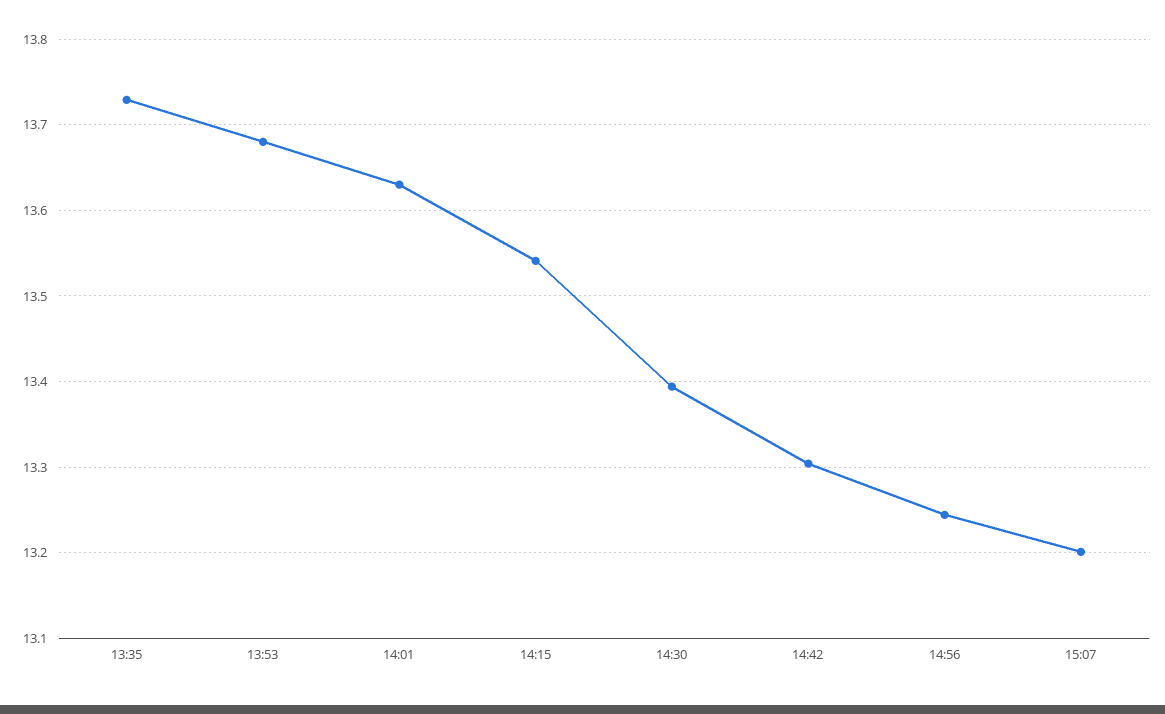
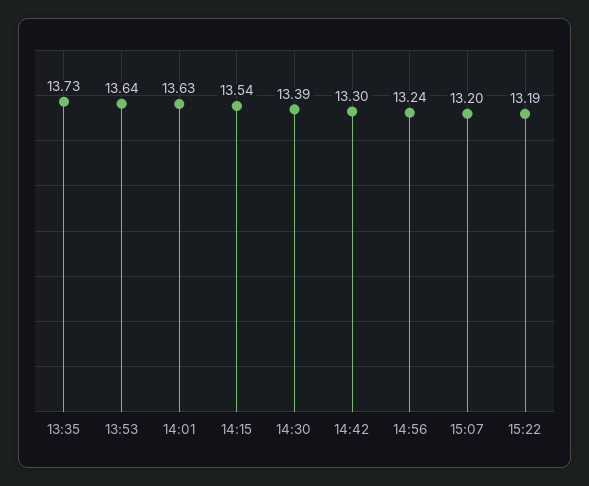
13:53: 13.68 -> 13.64
15:22: none -> 13.19

